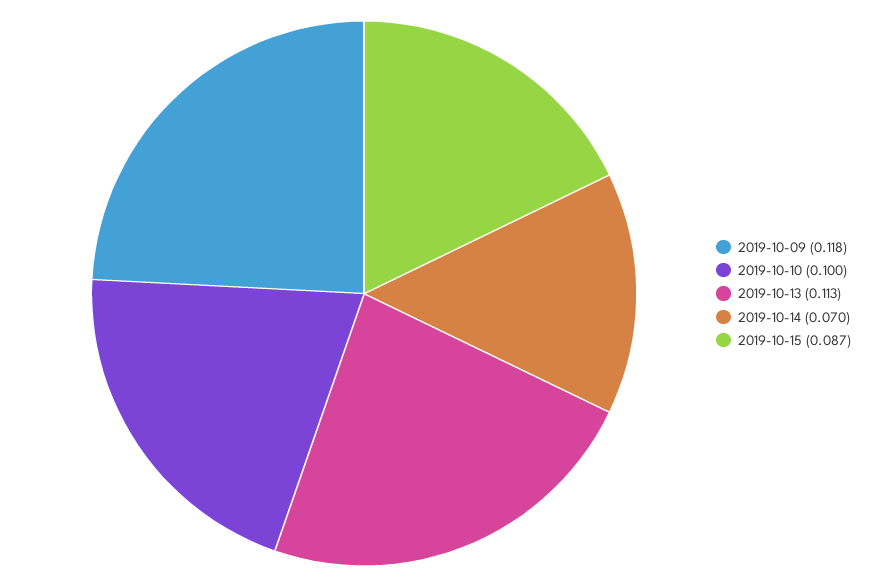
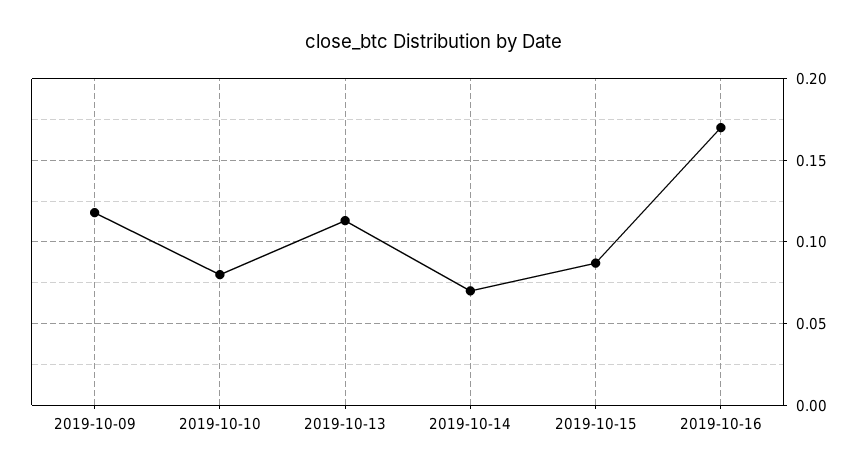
2019-10-10: 0.1 -> 0.08
2019-10-16: none -> 0.17

